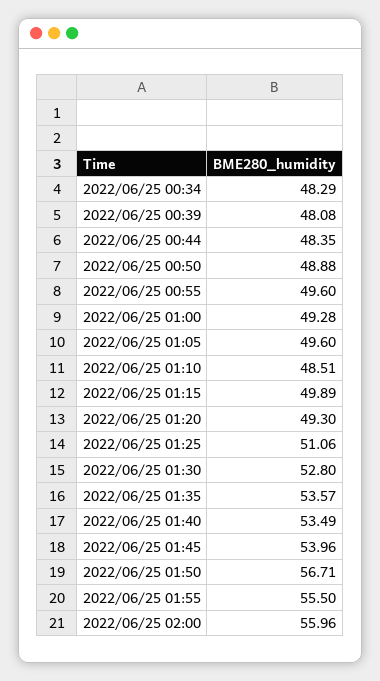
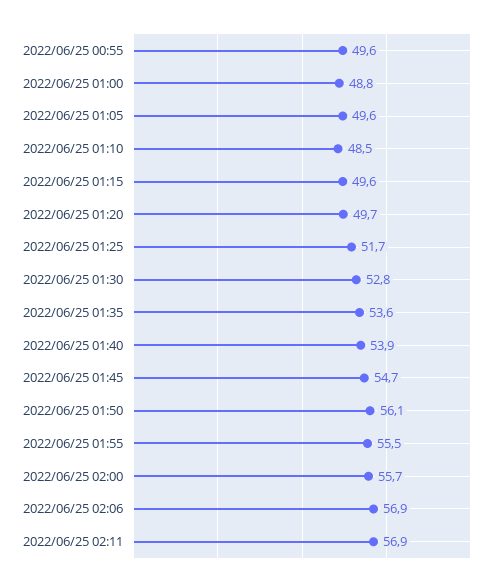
2022/06/25 00:34: 48.29 -> none
2022/06/25 00:39: 48.08 -> none
2022/06/25 00:44: 48.35 -> none
2022/06/25 00:50: 48.88 -> none
2022/06/25 01:00: 49.28 -> 48.8
2022/06/25 01:15: 49.89 -> 49.6
2022/06/25 01:20: 49.3 -> 49.7
2022/06/25 01:25: 51.06 -> 51.7
2022/06/25 01:40: 53.49 -> 53.9
2022/06/25 01:45: 53.96 -> 54.7
2022/06/25 01:50: 56.71 -> 56.1
2022/06/25 02:00: 55.96 -> 55.7
2022/06/25 02:06: none -> 56.9
2022/06/25 02:11: none -> 56.9

